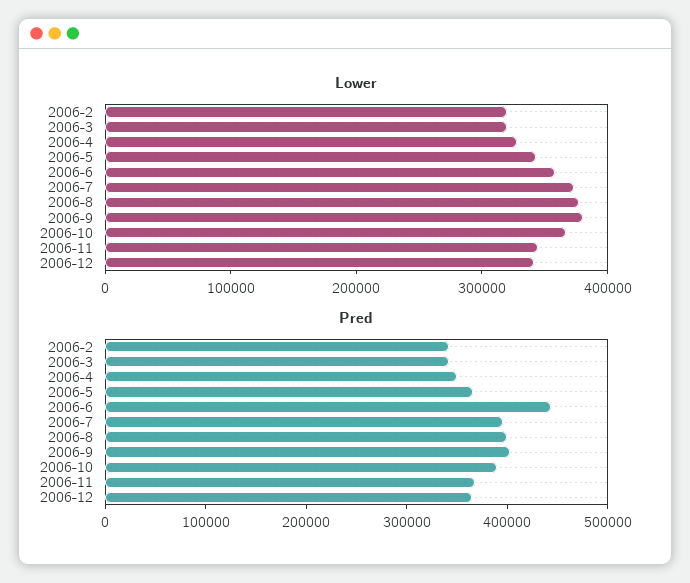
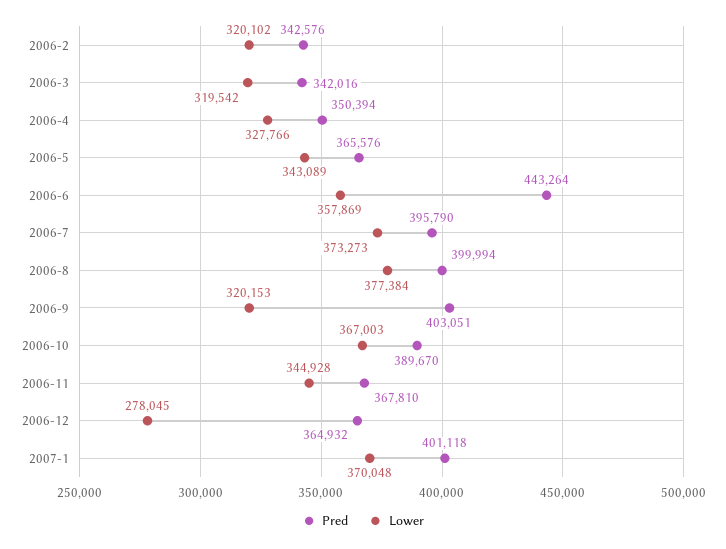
Lower, 2006-9: 380000 -> 320153
Lower, 2006-12: 340000 -> 278045
Pred, 2007-1: none -> 401118
Lower, 2007-1: none -> 370048

